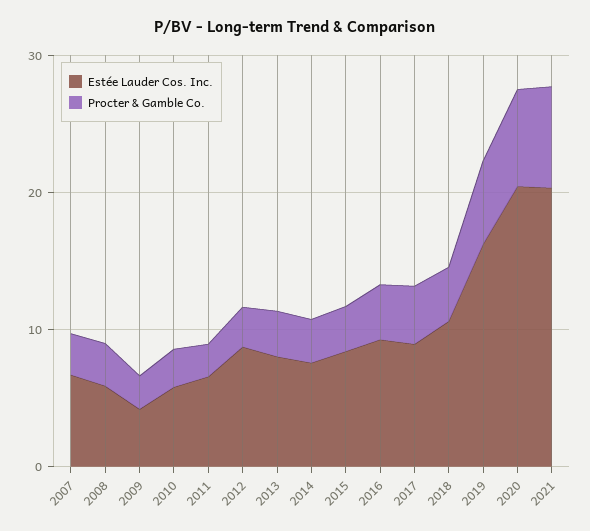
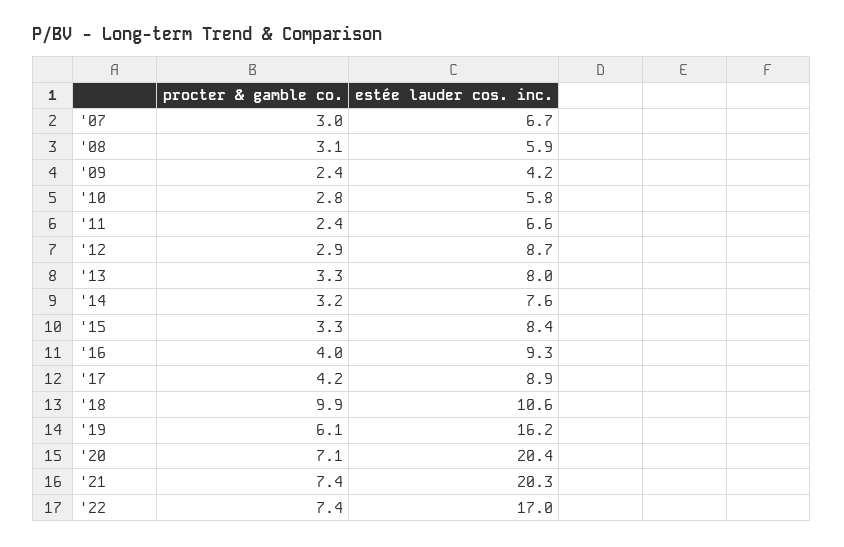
Procter & Gamble Co., 2018: 4 -> 9.9
Procter & Gamble Co., '22: none -> 7.4
Estée Lauder Cos. Inc., '22: none -> 17

